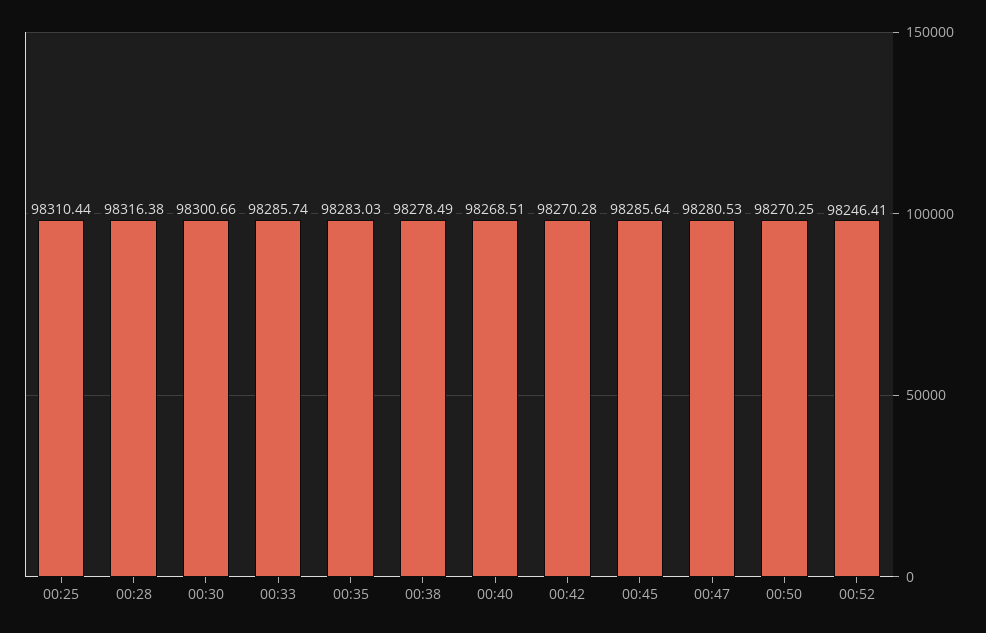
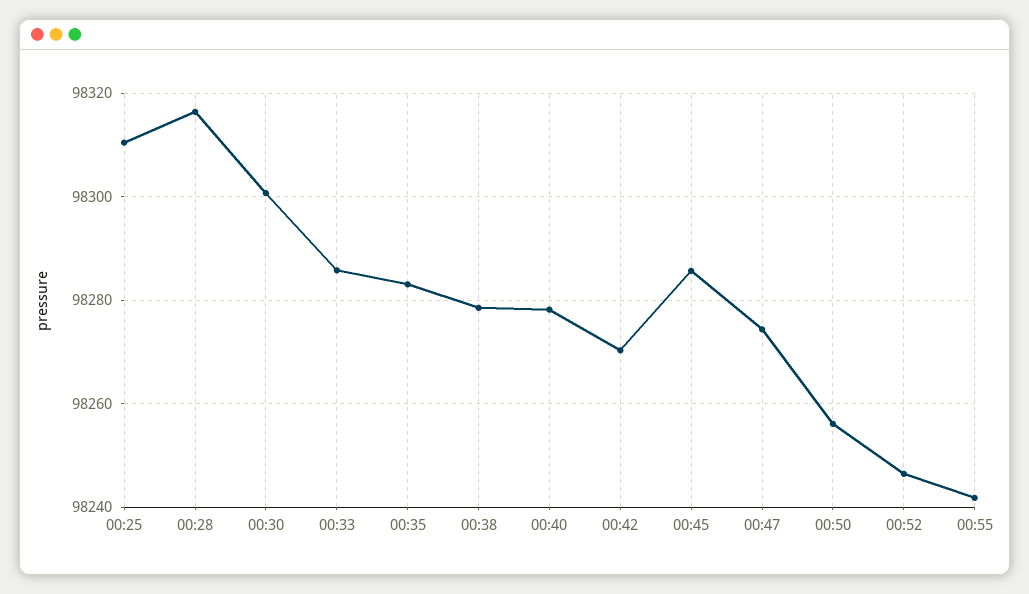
00:40: 98268.51 -> 98278
00:47: 98280.53 -> 98274
00:50: 98270.25 -> 98256
00:55: none -> 98242

